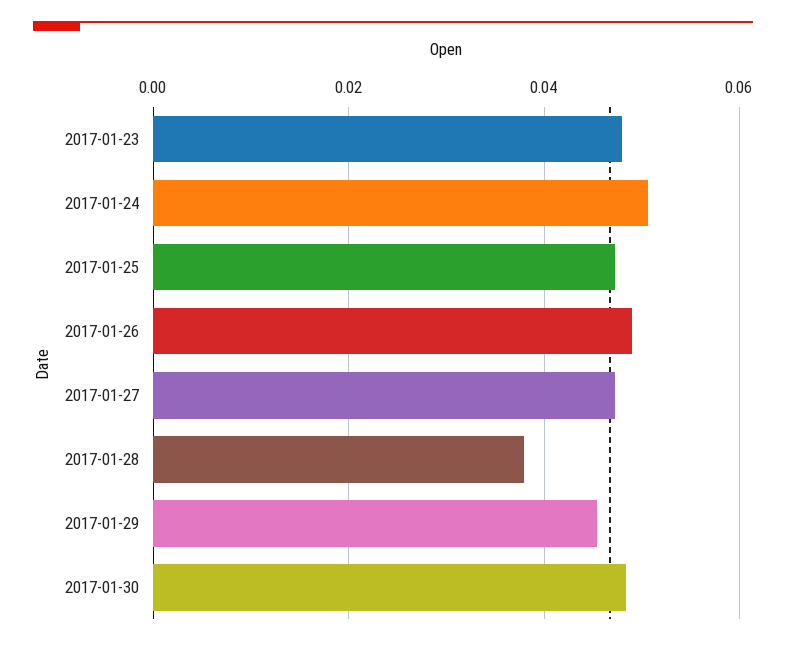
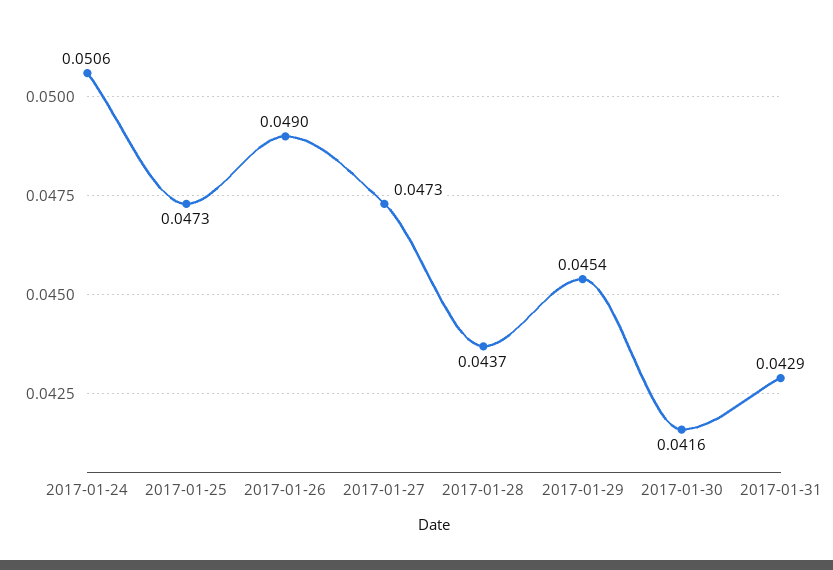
2017-01-23: 0.048 -> none
2017-01-28: 0.038 -> 0.0437
2017-01-30: 0.048 -> 0.0416
2017-01-31: none -> 0.0429

